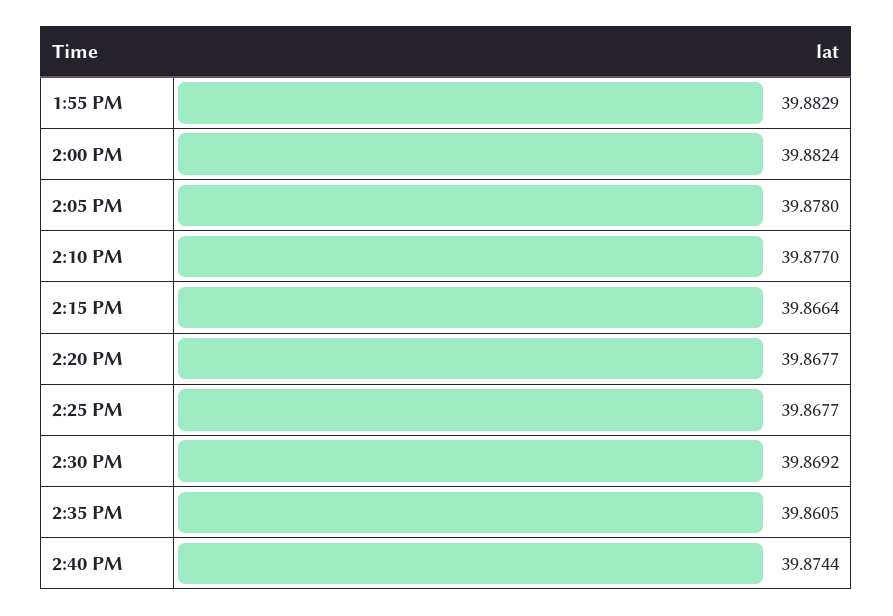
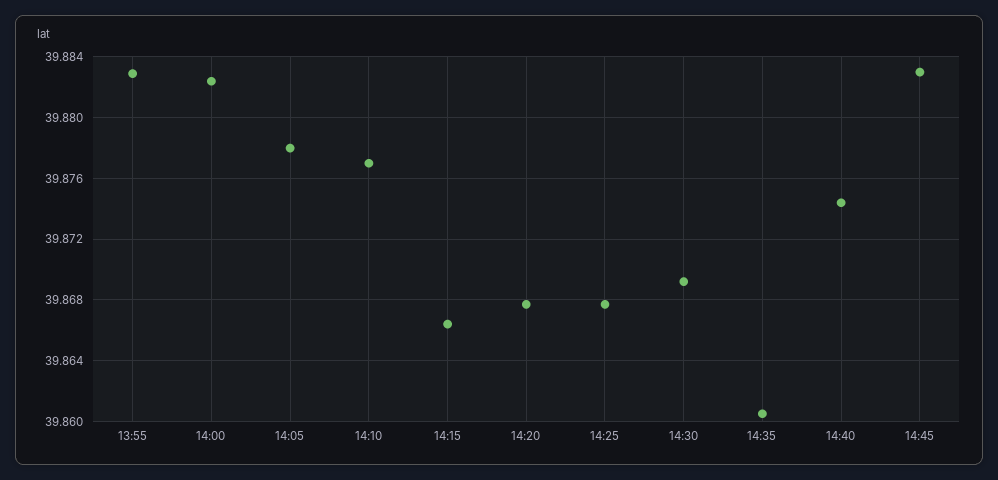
14:45: none -> 39.883

